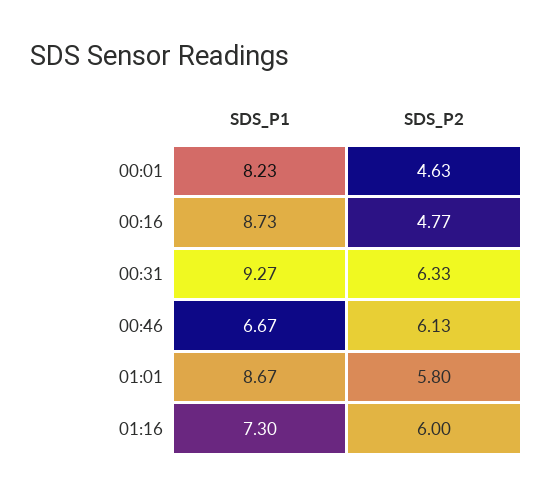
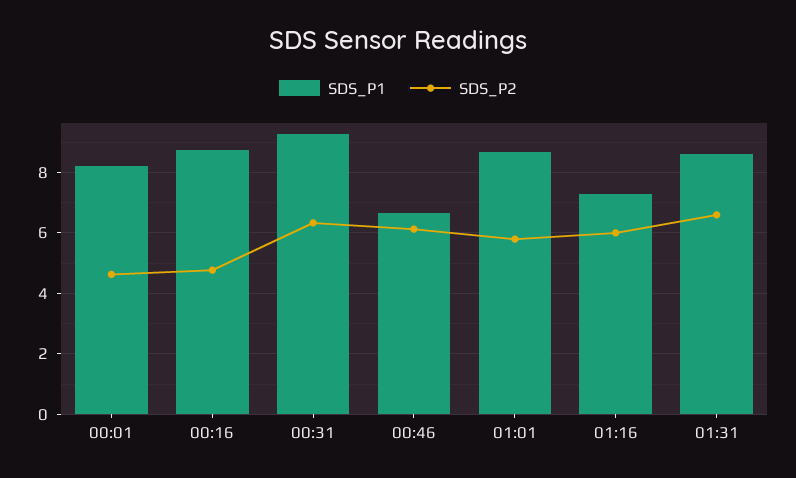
SDS_P1, 01:31: none -> 8.6
SDS_P2, 01:31: none -> 6.6

